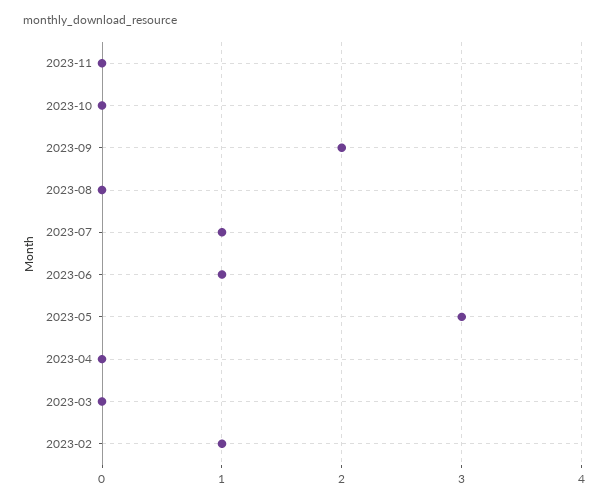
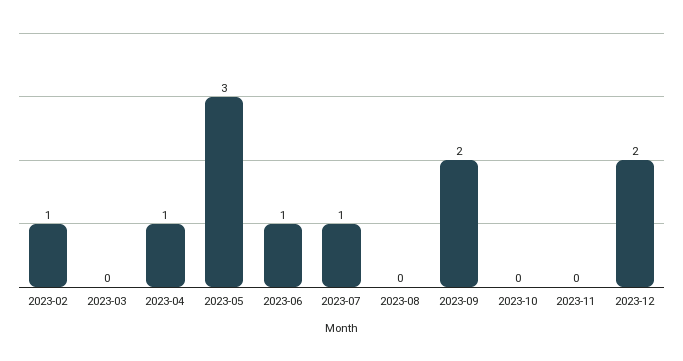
2023-04: 0 -> 1
2023-12: none -> 2

